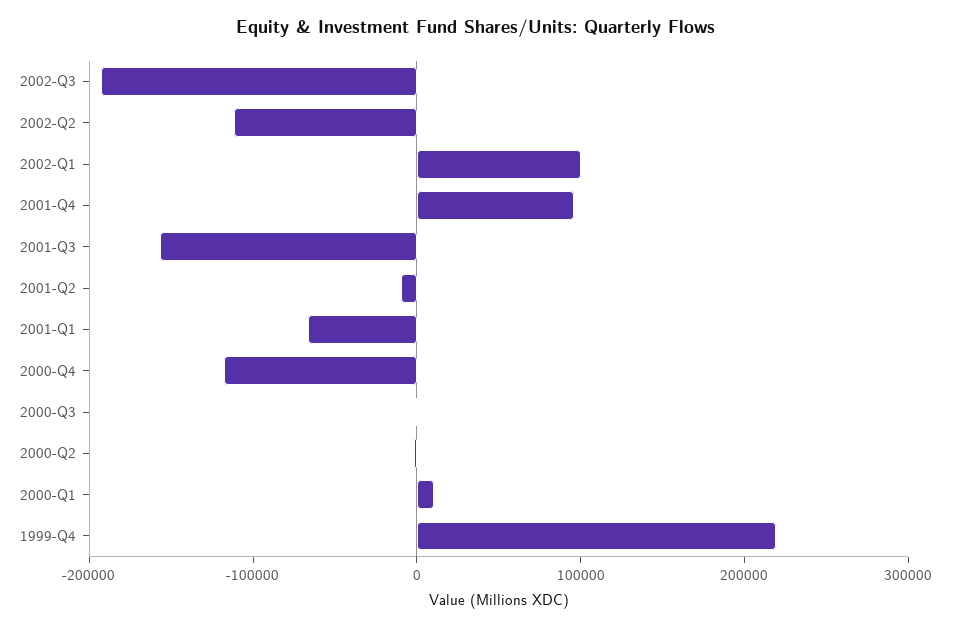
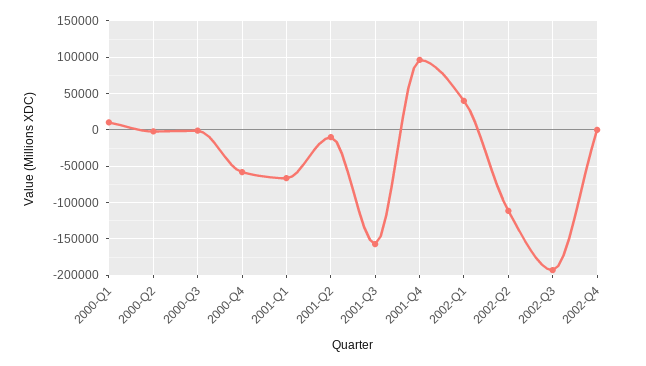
2002-Q1: 100000 -> 40000
2000-Q4: -120000 -> -60000
1999-Q4: 220000 -> none
2002-Q4: none -> 0

